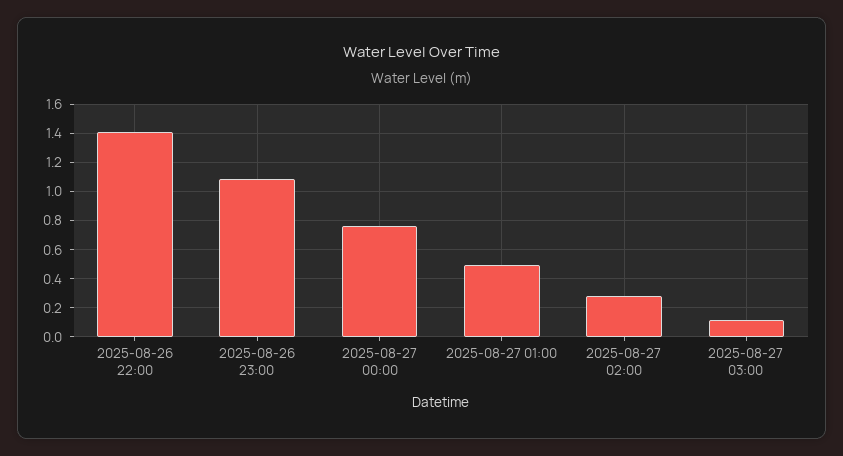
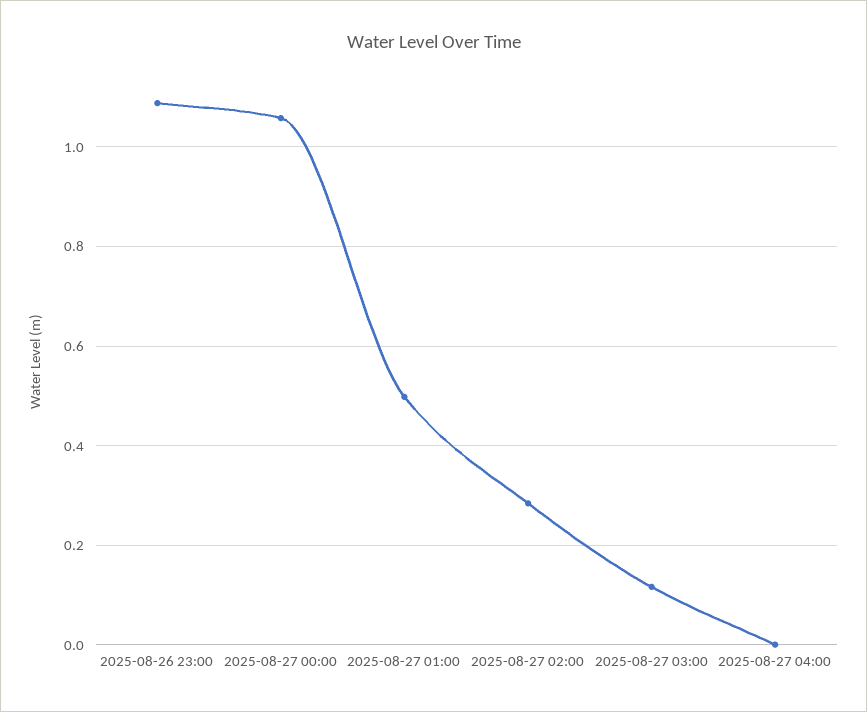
2025-08-26 22:00: 1.4 -> none
2025-08-27 00:00: 0.75 -> 1.06
2025-08-27 04:00: none -> 0

